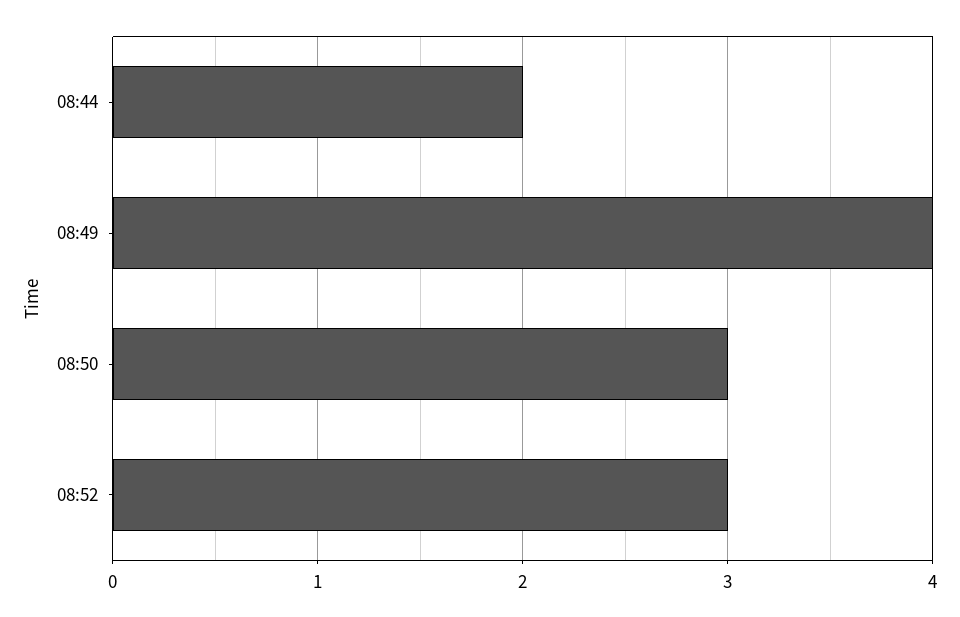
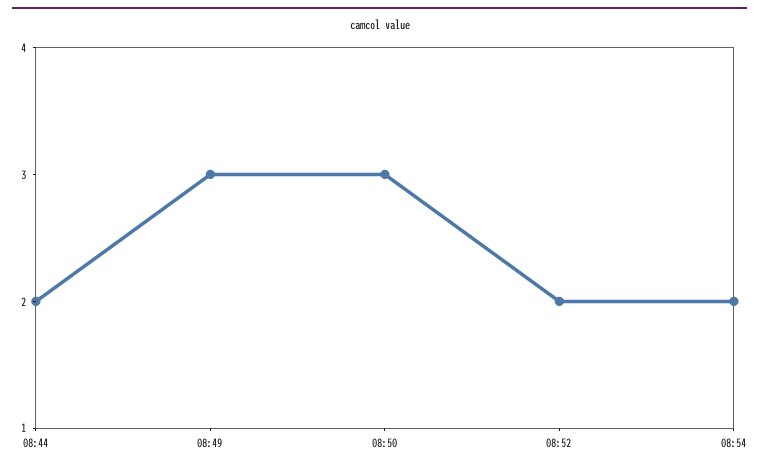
08:49: 4 -> 3
08:52: 3 -> 2
08:54: none -> 2

